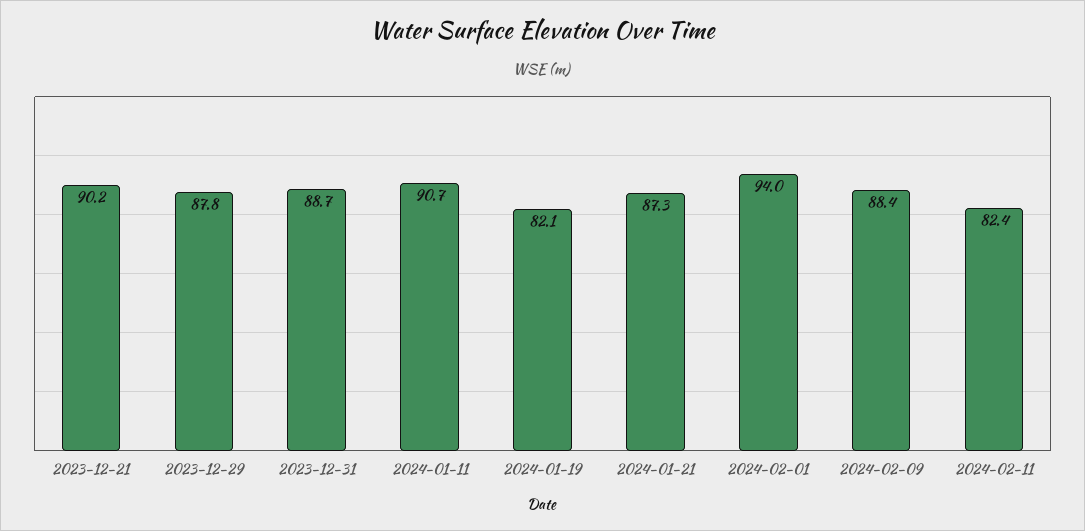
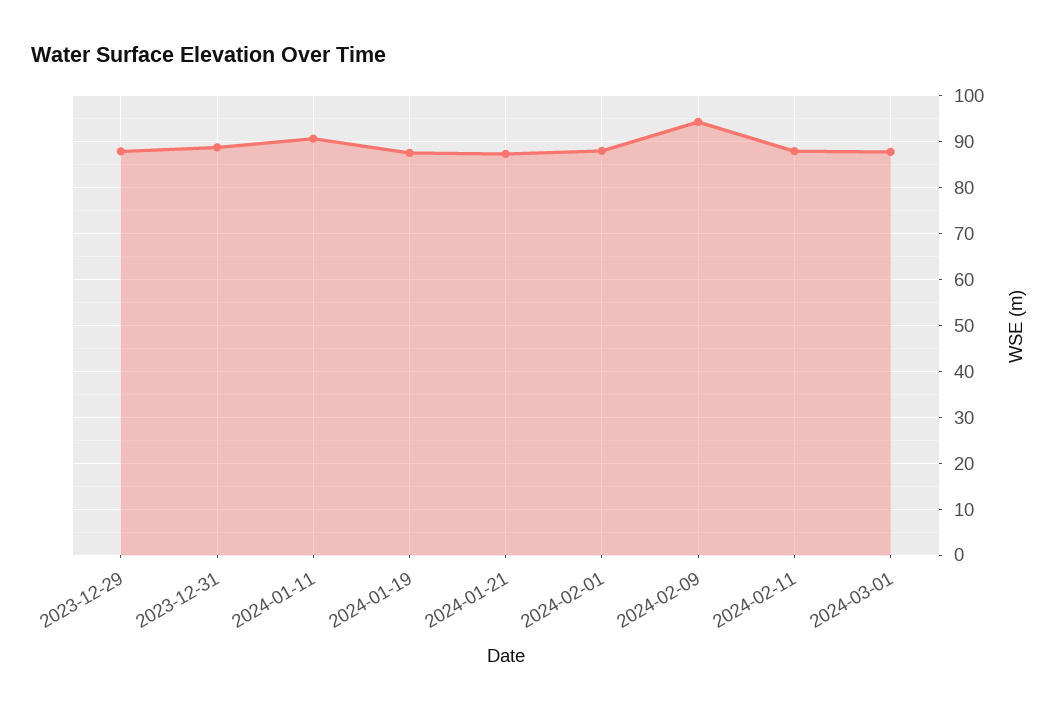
2023-12-21: 90.2 -> none
2024-01-19: 82.1 -> 88
2024-02-01: 94 -> 88
2024-02-09: 88.4 -> 94
2024-02-11: 82.4 -> 88
2024-03-01: none -> 88

